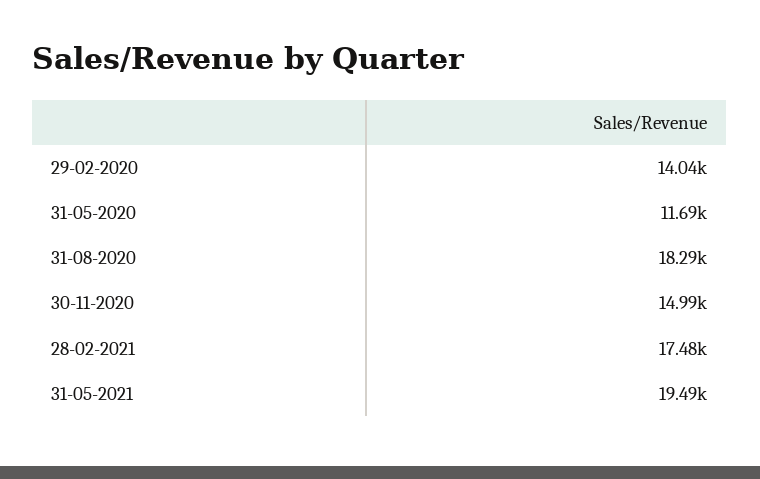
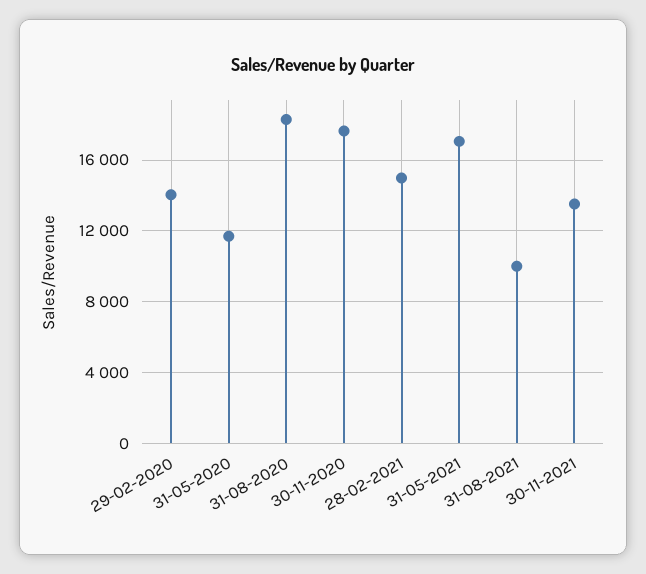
30-11-2020: 14990 -> 17500
28-02-2021: 17480 -> 15000
31-05-2021: 19490 -> 17000
31-08-2021: none -> 10000
30-11-2021: none -> 13500

